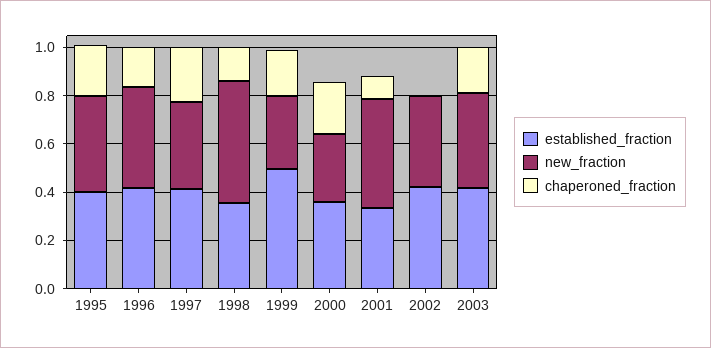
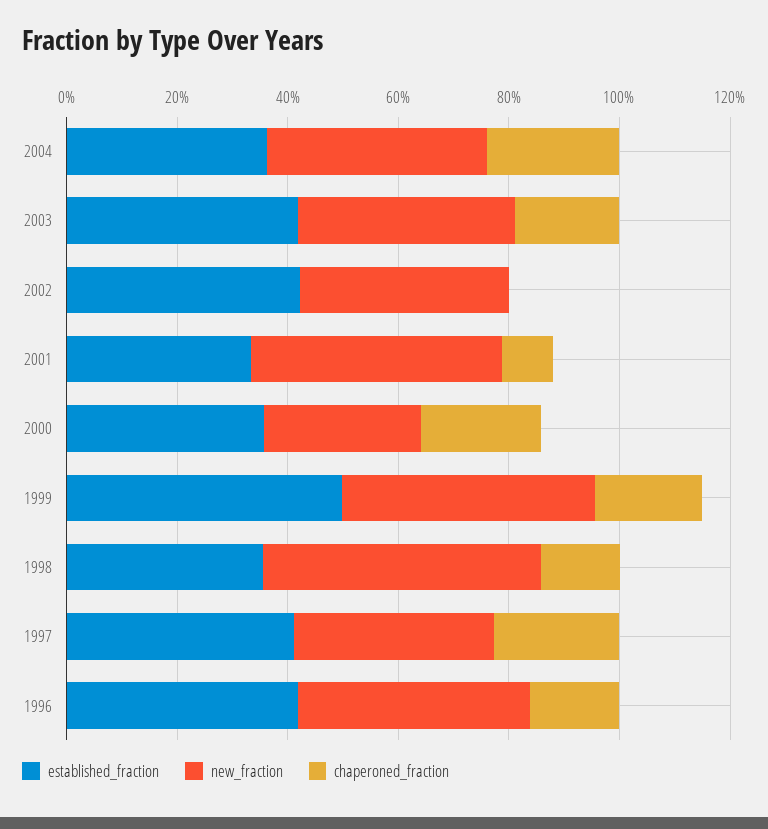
established_fraction, 1995: 0.4 -> none
new_fraction, 1995: 0.4 -> none
chaperoned_fraction, 1995: 0.2 -> none
new_fraction, 1999: 0.3 -> 0.45
established_fraction, 2004: none -> 0.35
new_fraction, 2004: none -> 0.4
chaperoned_fraction, 2004: none -> 0.25

